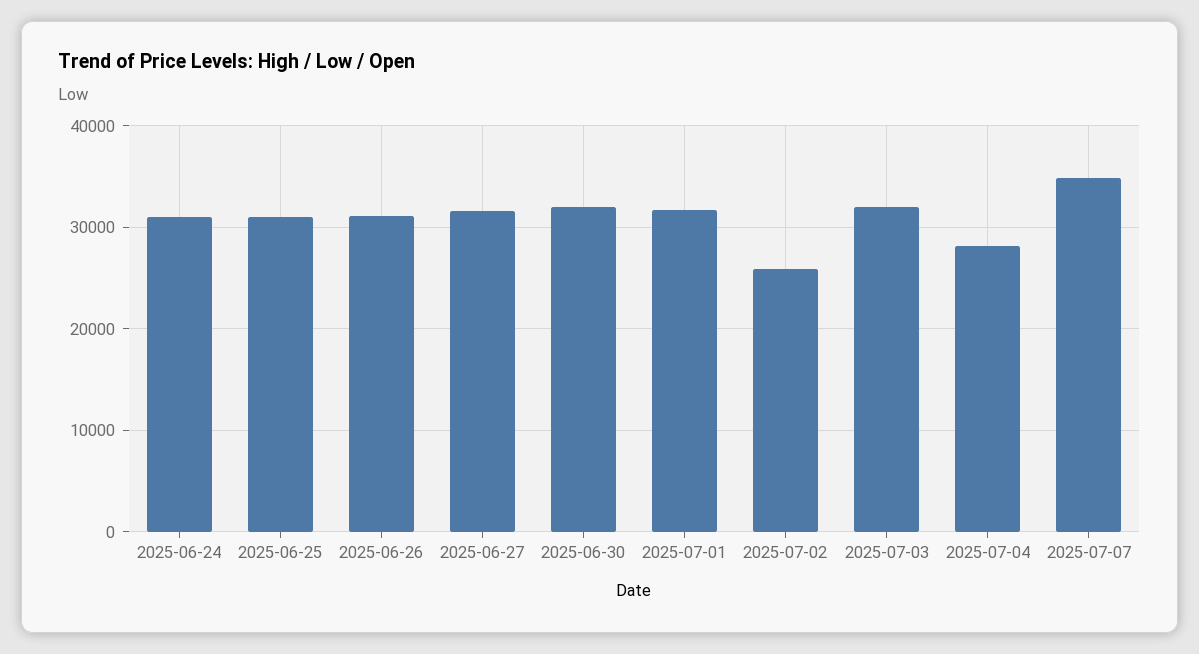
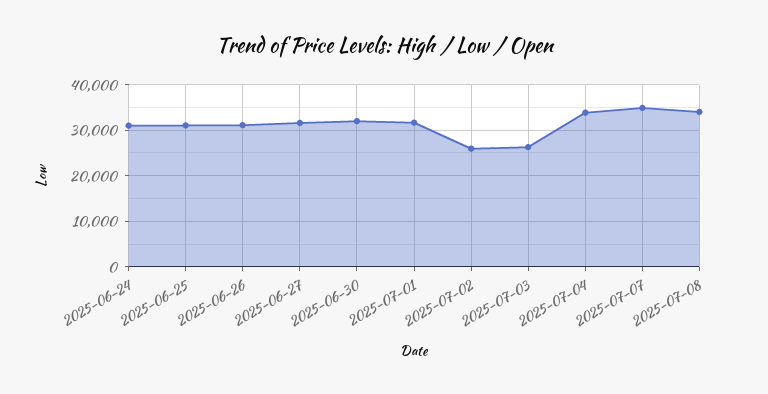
2025-07-03: 32000 -> 26000
2025-07-04: 28000 -> 34000
2025-07-08: none -> 34000

